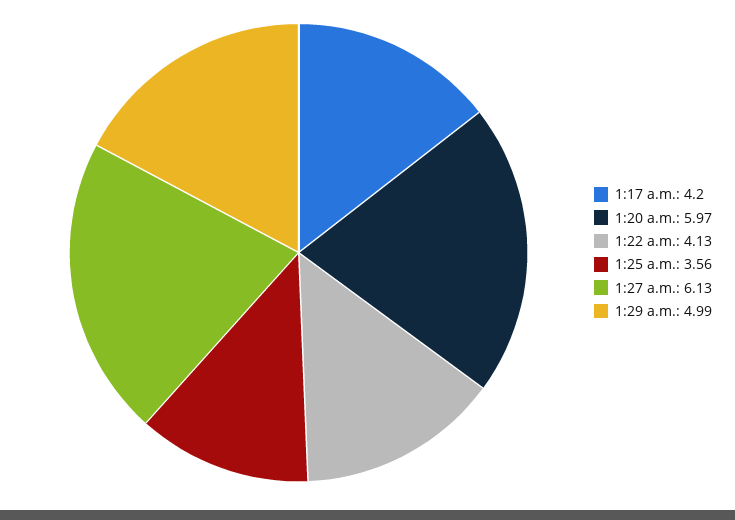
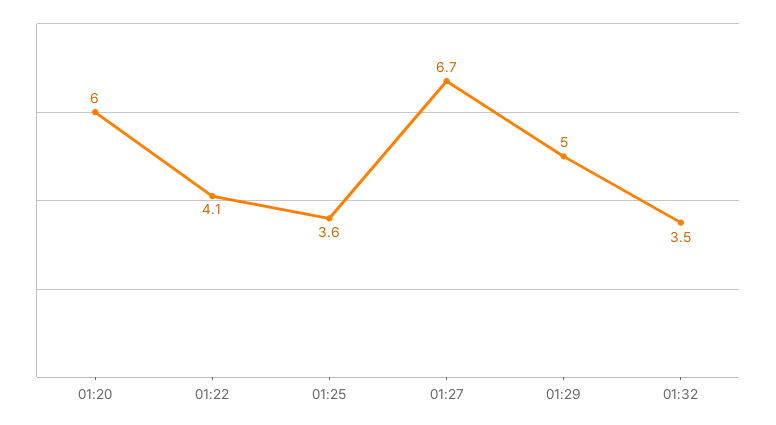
1:17 a.m.: 4.2 -> none
1:27 a.m.: 6.13 -> 6.7
01:32: none -> 3.5

